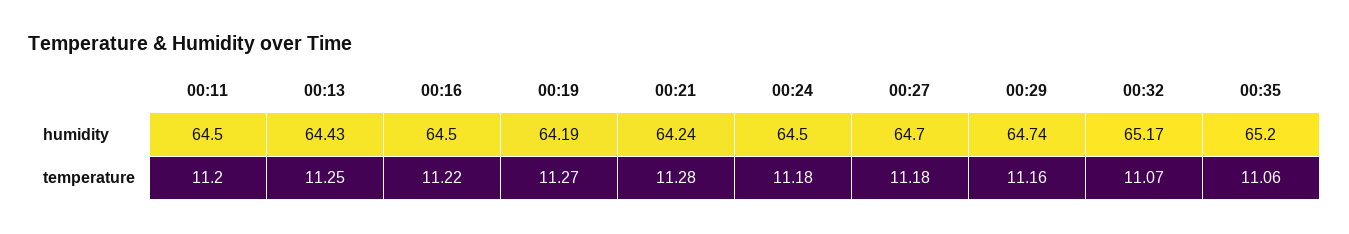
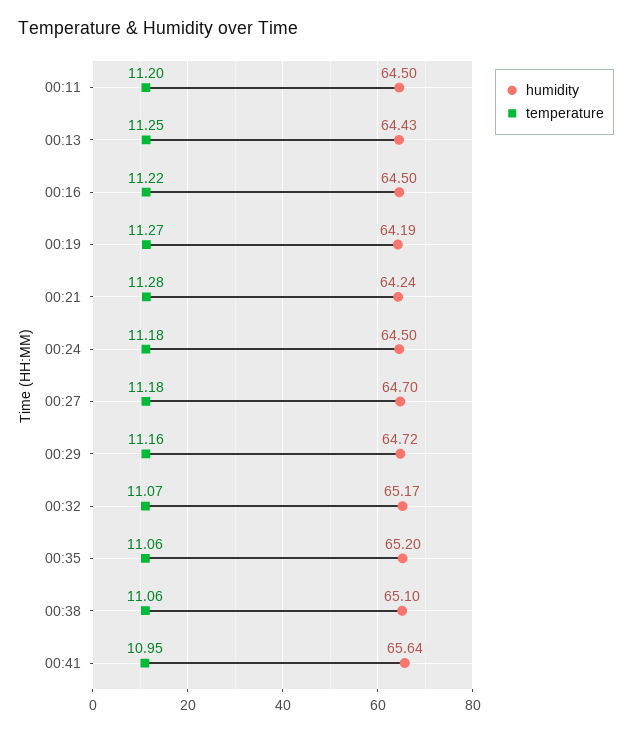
humidity, 00:29: 64.74 -> 64.72
humidity, 00:38: none -> 65.1
temperature, 00:38: none -> 11.06
humidity, 00:41: none -> 65.64
temperature, 00:41: none -> 10.95

